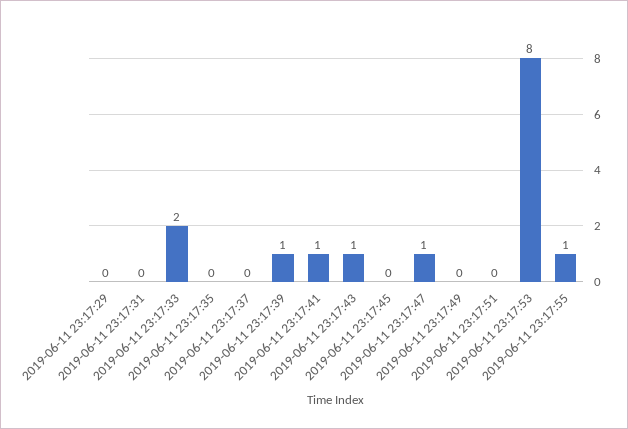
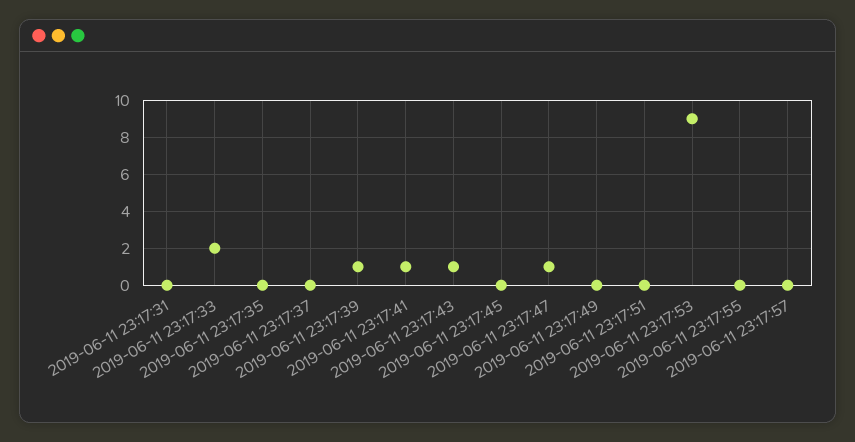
2019-06-11 23:17:29: 0 -> none
2019-06-11 23:17:53: 8 -> 9
2019-06-11 23:17:55: 1 -> 0
2019-06-11 23:17:57: none -> 0

